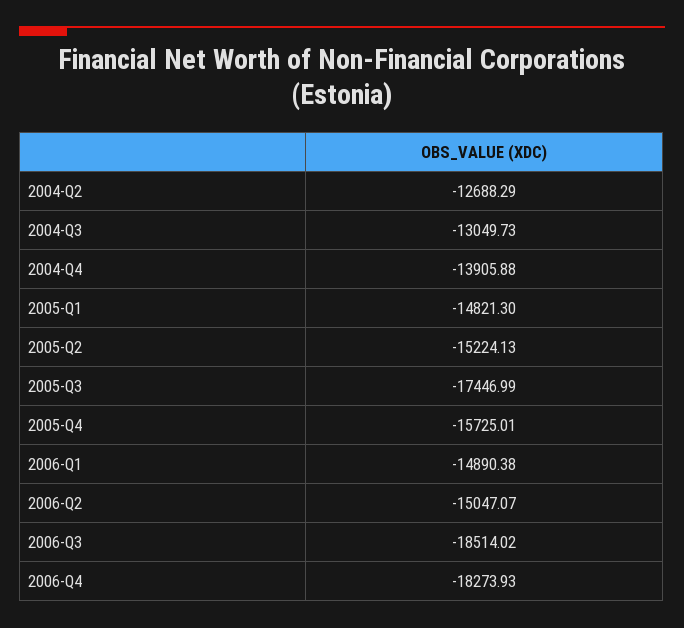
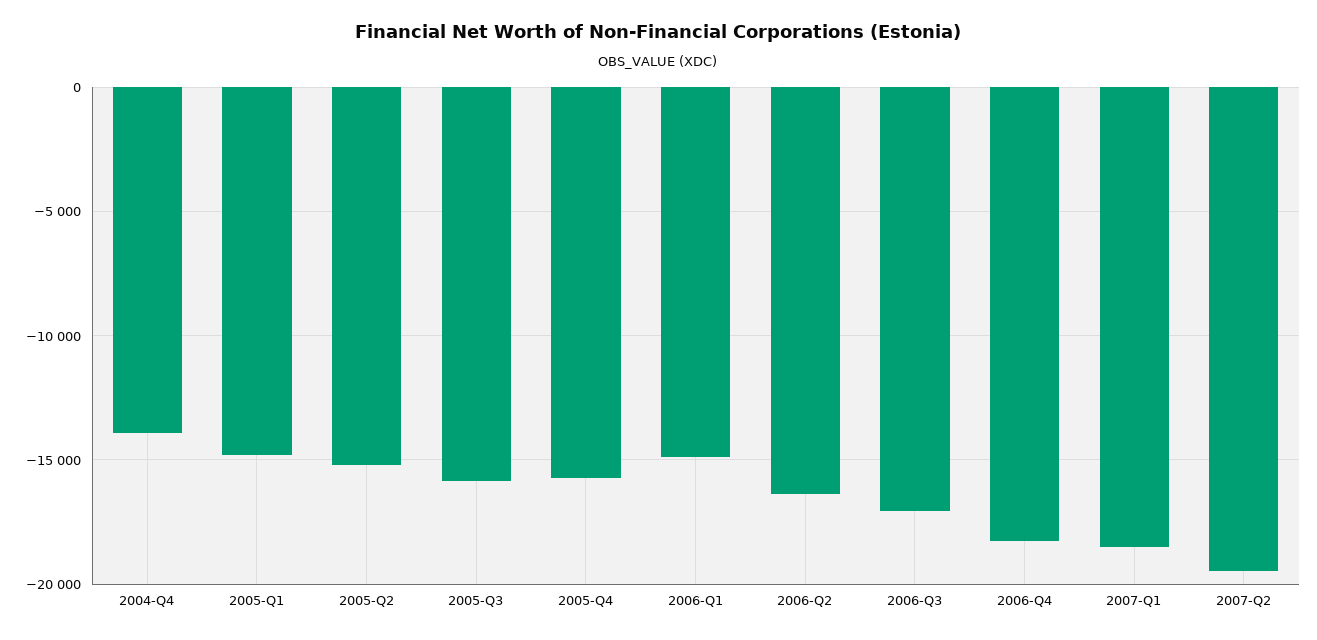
2004-Q2: -12688.29 -> none
2004-Q3: -13049.73 -> none
2005-Q3: -17446.99 -> -16000
2006-Q2: -15047.07 -> -16500
2006-Q3: -18514.02 -> -17000
2007-Q1: none -> -18500
2007-Q2: none -> -19500

